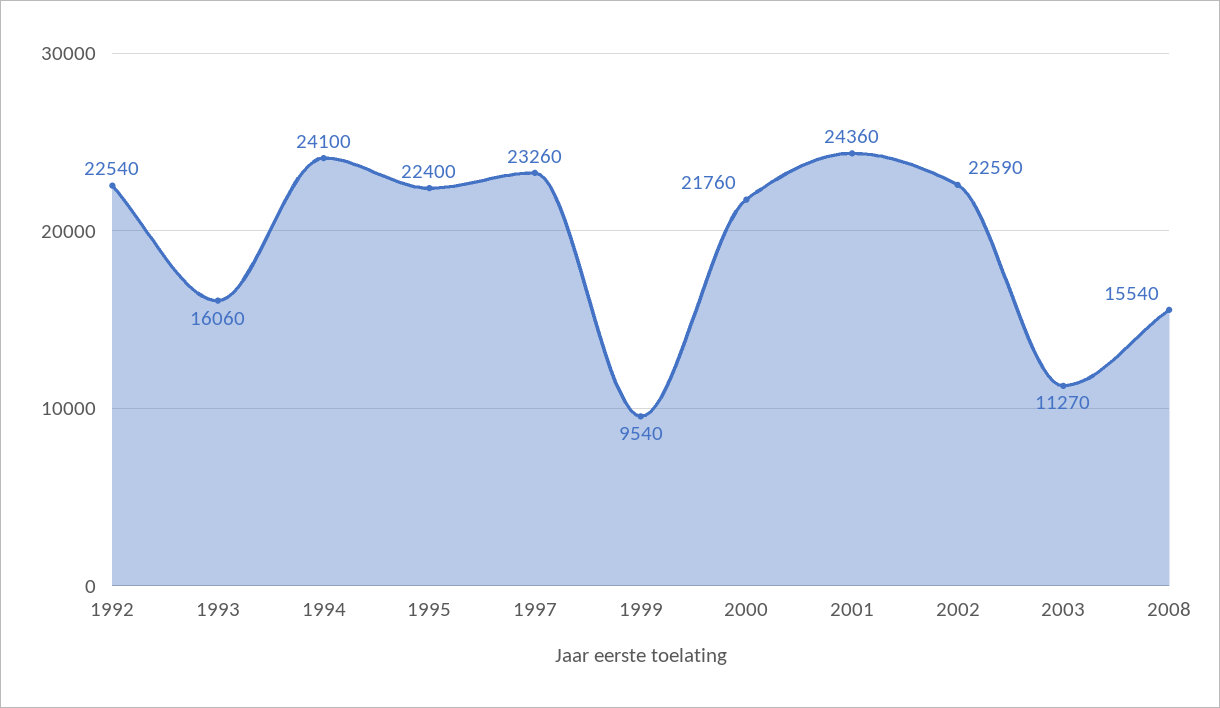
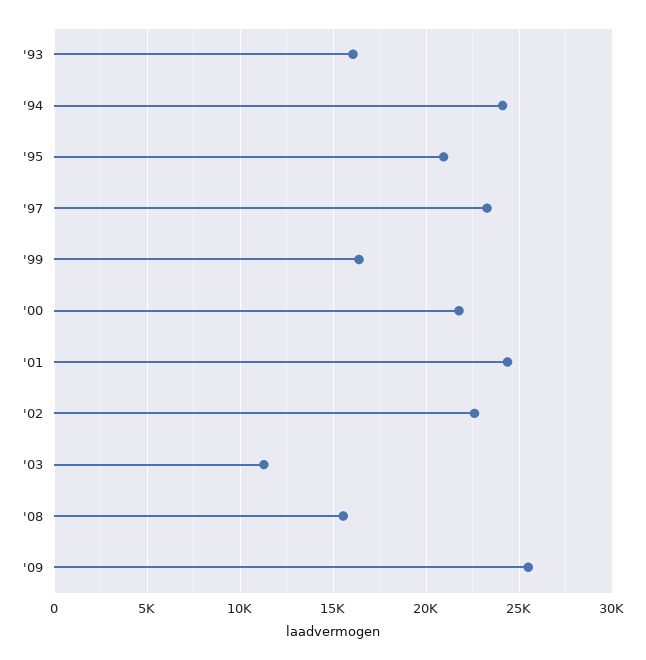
1992: 22540 -> none
1995: 22400 -> 21000
1999: 9540 -> 16500
'09: none -> 25500

